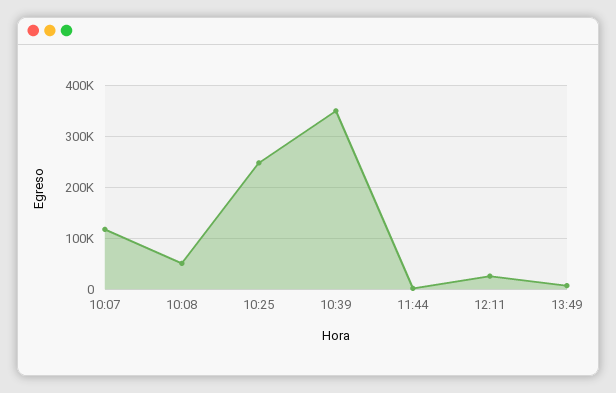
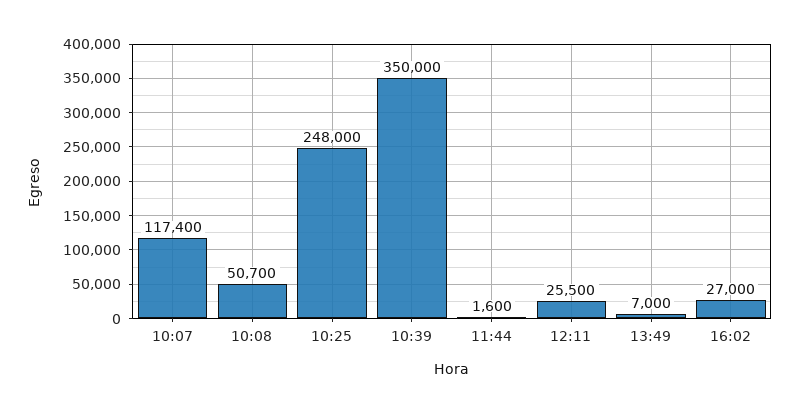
16:02: none -> 27000

